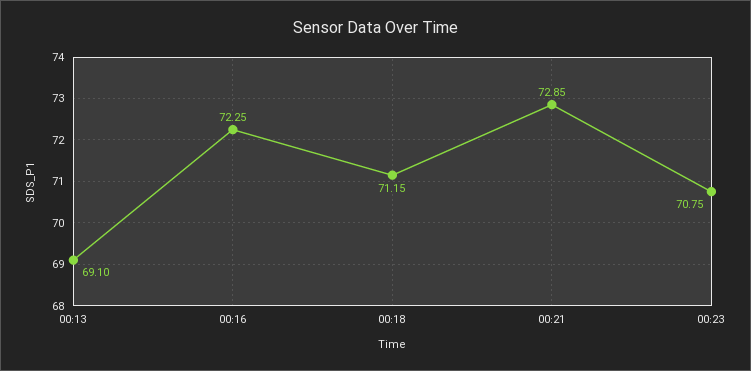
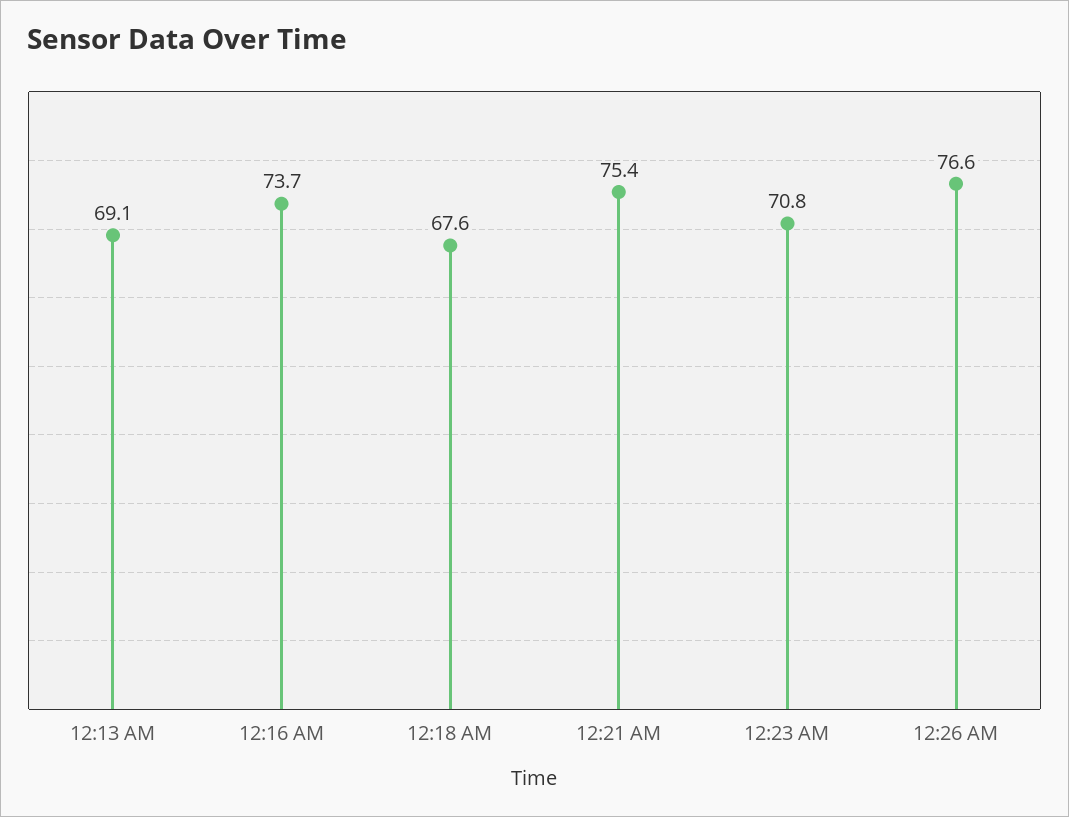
00:16: 72.25 -> 73.7
00:18: 71.15 -> 67.6
00:21: 72.85 -> 75.4
12:26 AM: none -> 76.6

